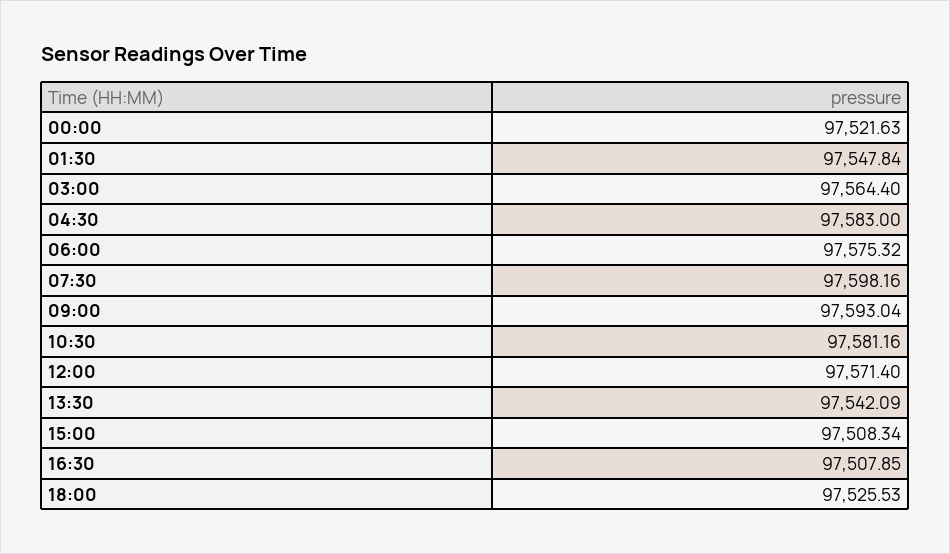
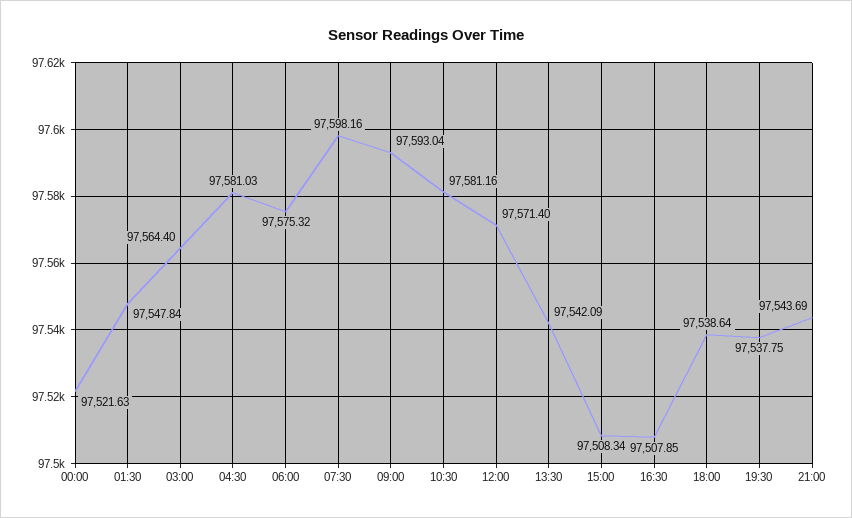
04:30: 97583 -> 97581.03
18:00: 97525.53 -> 97538.64
19:30: none -> 97537.75
21:00: none -> 97543.69

